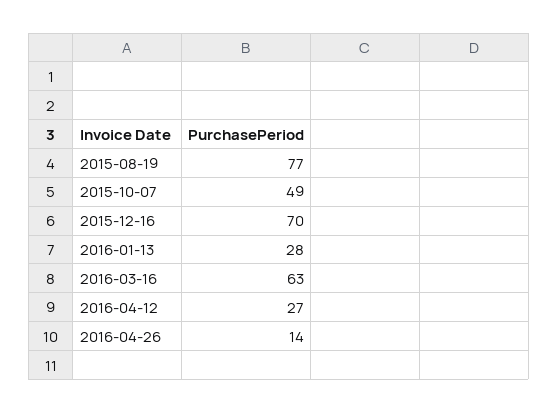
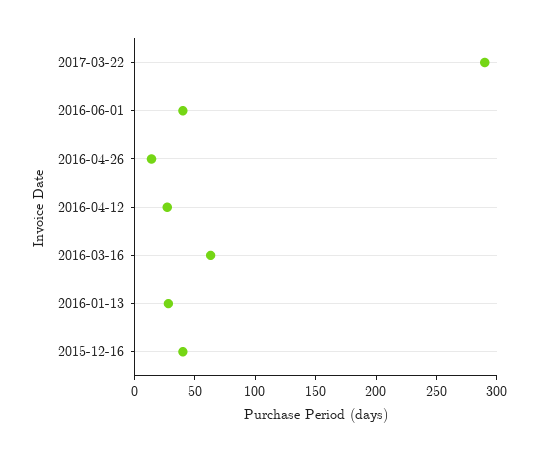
2015-08-19: 77 -> none
2015-10-07: 49 -> none
2015-12-16: 70 -> 40
2017-03-22: none -> 290
2016-06-01: none -> 40

